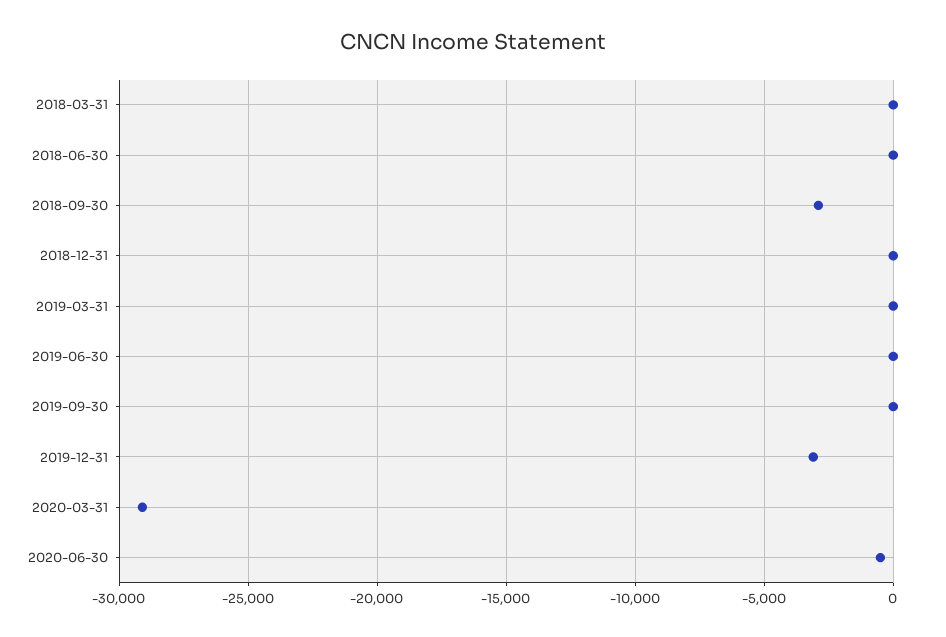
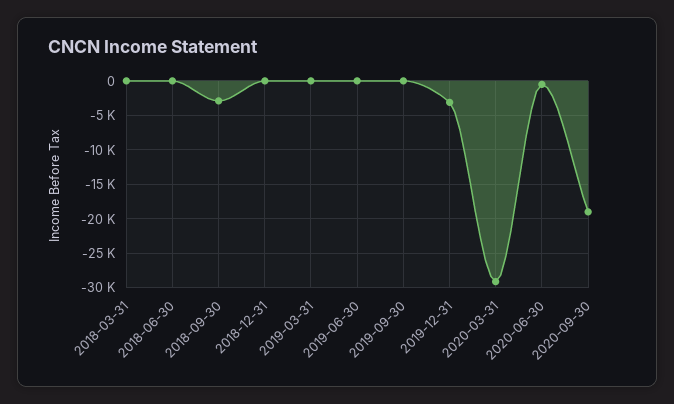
2020-09-30: none -> -19000

